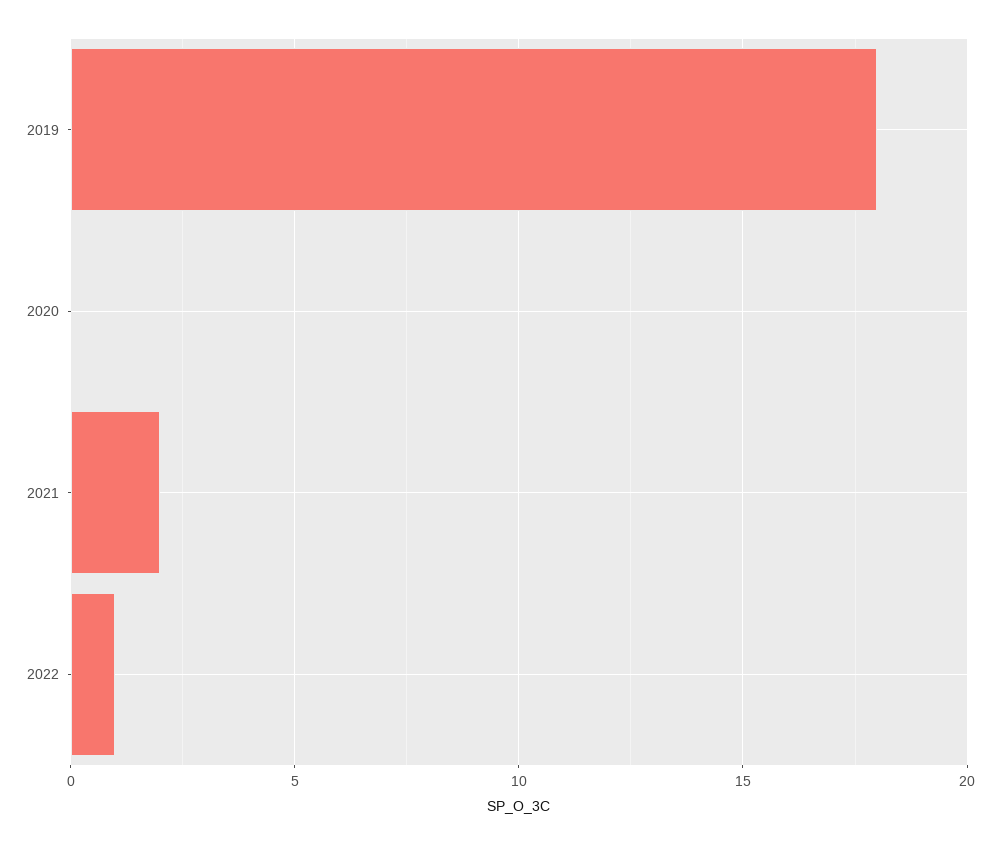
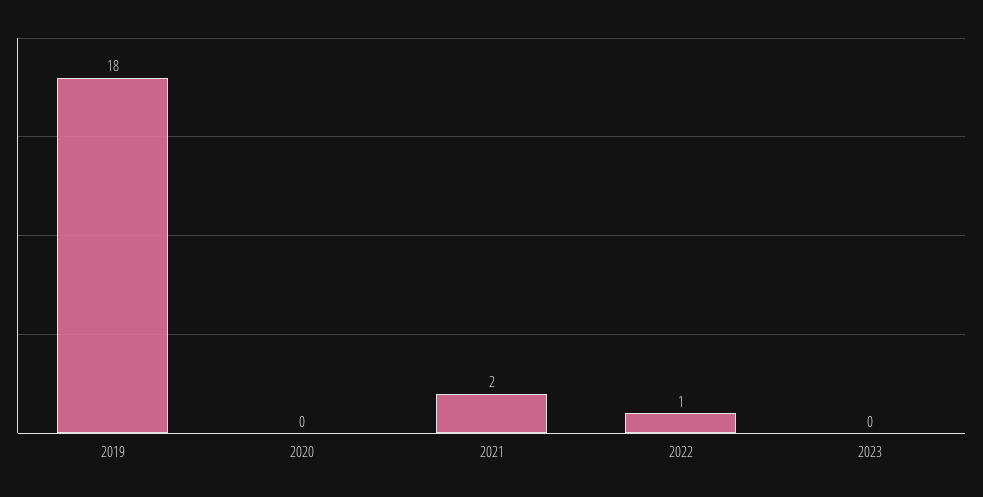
2023: none -> 0

